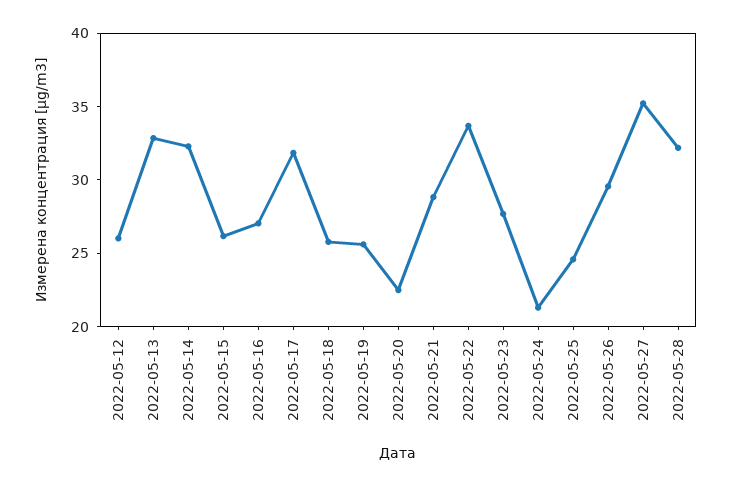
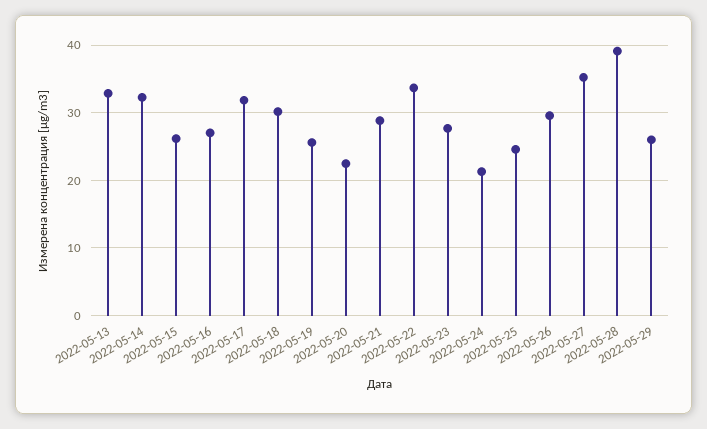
2022-05-12: 26 -> none
2022-05-18: 26 -> 30
2022-05-28: 32 -> 39
2022-05-29: none -> 26

